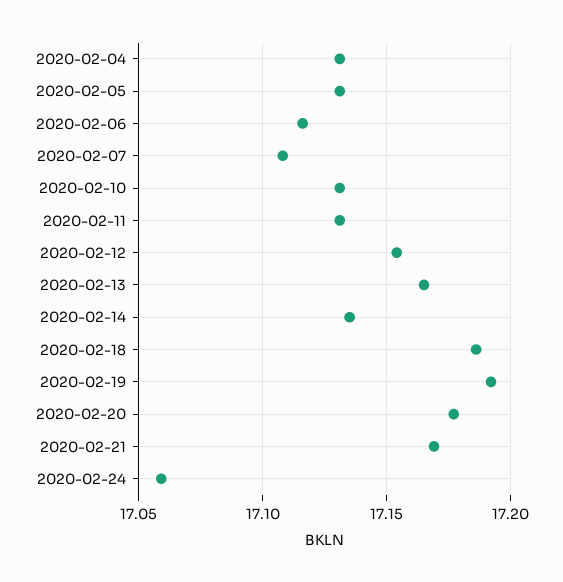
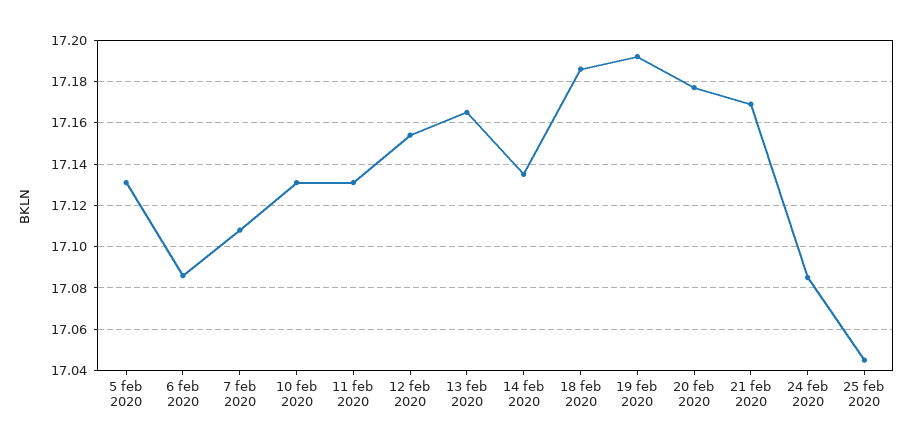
2020-02-04: 17.13 -> none
2020-02-06: 17.115 -> 17.085
2020-02-24: 17.06 -> 17.085
25 feb 2020: none -> 17.045

